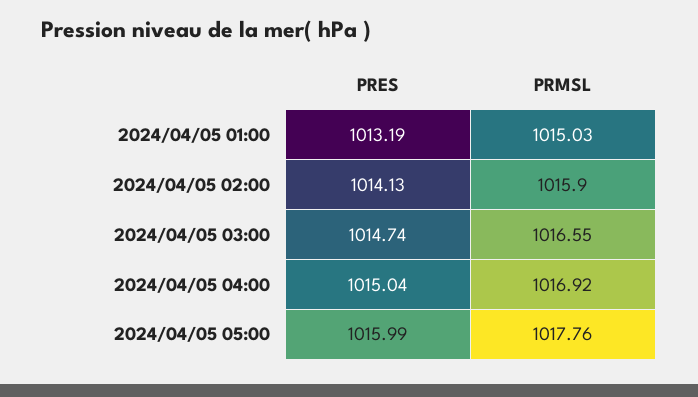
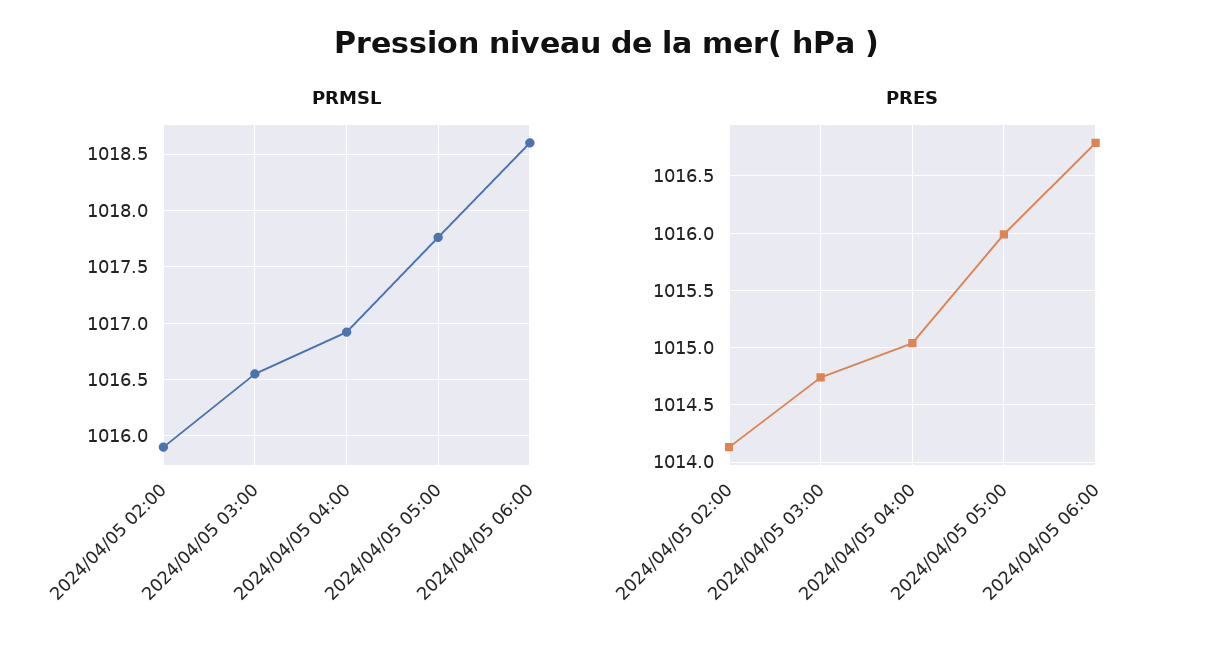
PRES, 2024/04/05 01:00: 1013.19 -> none
PRMSL, 2024/04/05 01:00: 1015.03 -> none
PRMSL, 2024/04/05 06:00: none -> 1018.6
PRES, 2024/04/05 06:00: none -> 1016.8

